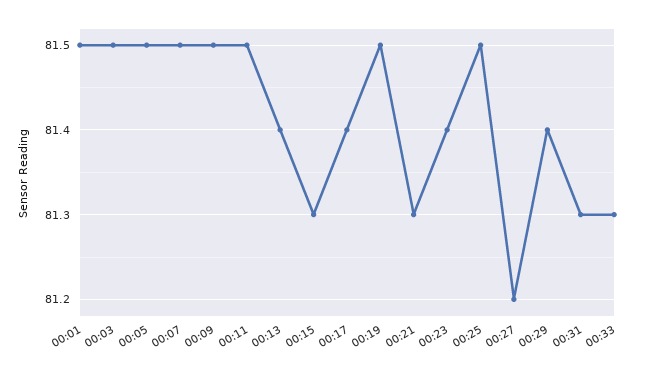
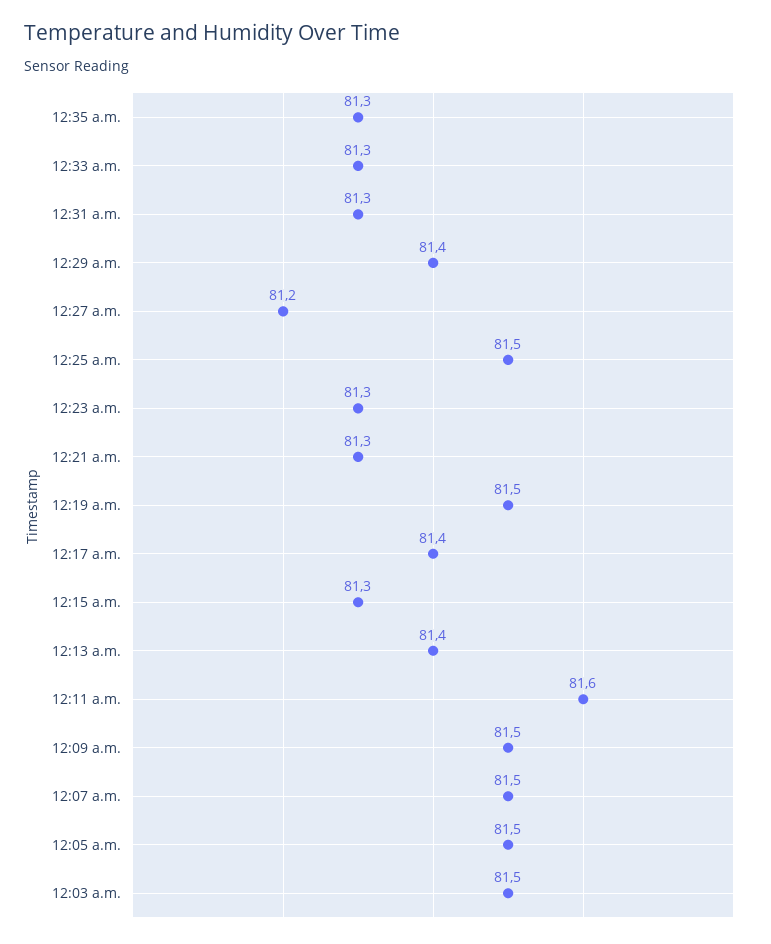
00:01: 81.5 -> none
00:11: 81.5 -> 81.6
00:23: 81.4 -> 81.3
12:35 a.m.: none -> 81.3

